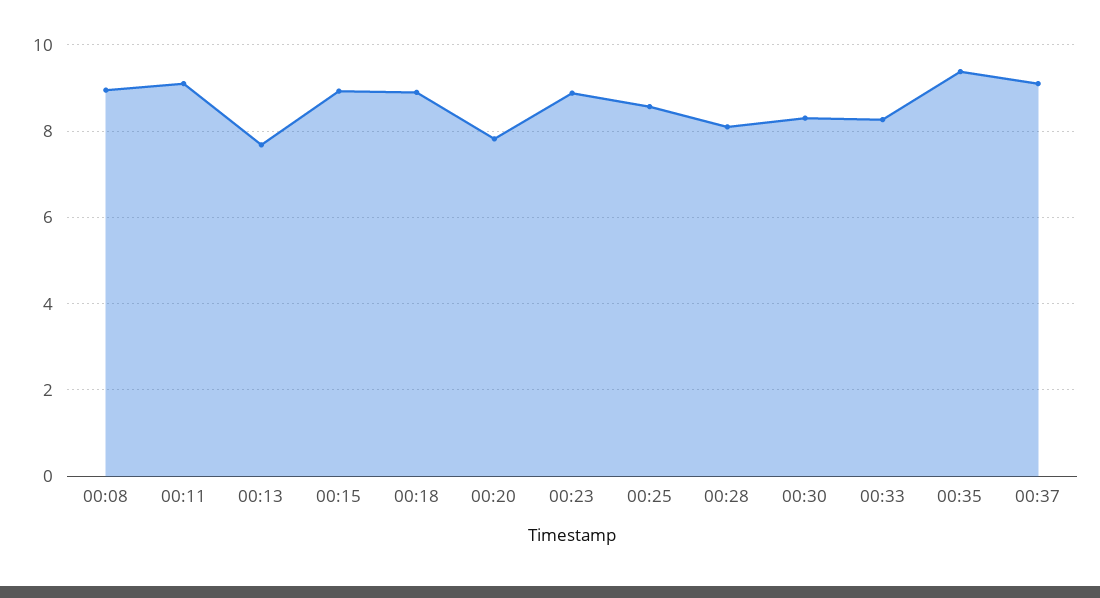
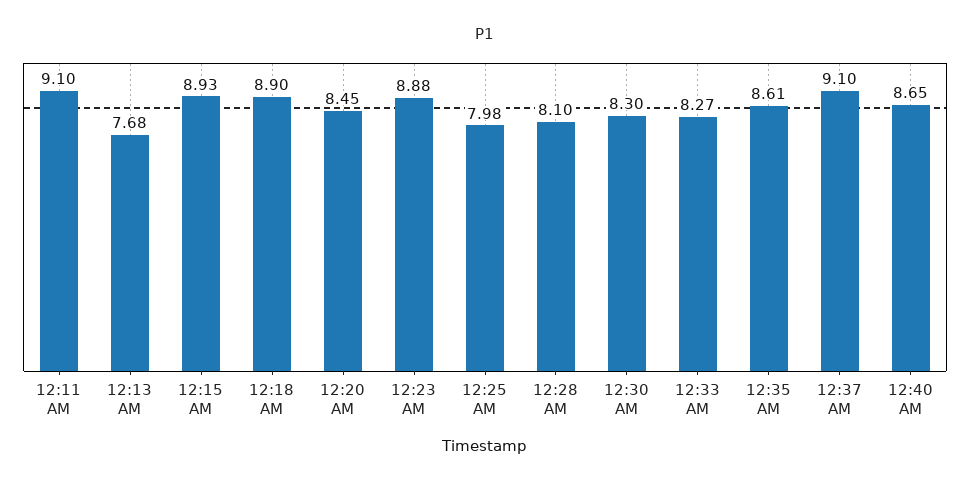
00:08: 9 -> none
00:20: 7.8 -> 8.45
00:25: 8.6 -> 7.98
00:35: 9.4 -> 8.61
12:40 AM: none -> 8.65

